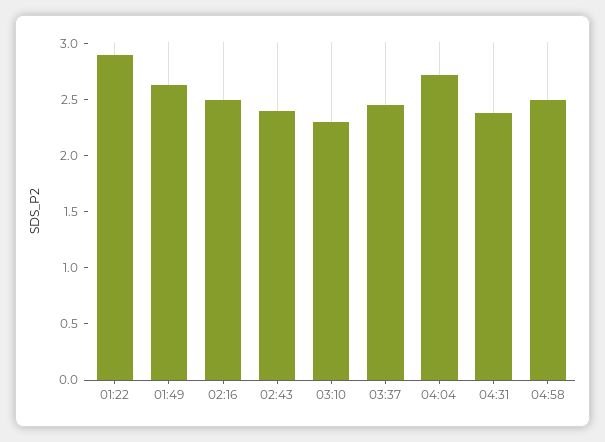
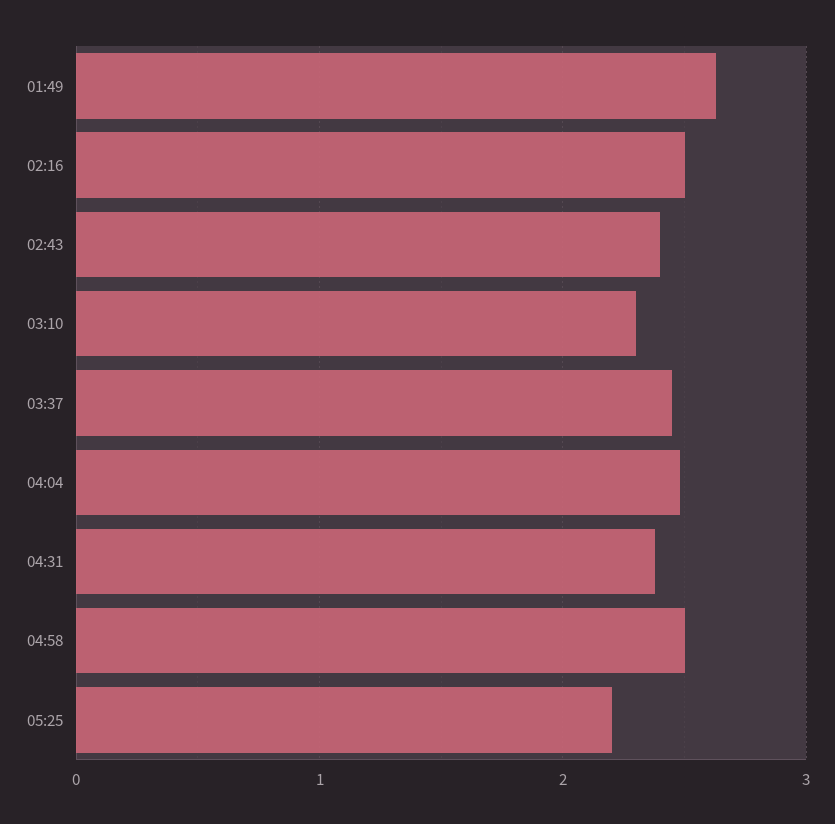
01:22: 2.9 -> none
04:04: 2.7 -> 2.5
05:25: none -> 2.2

